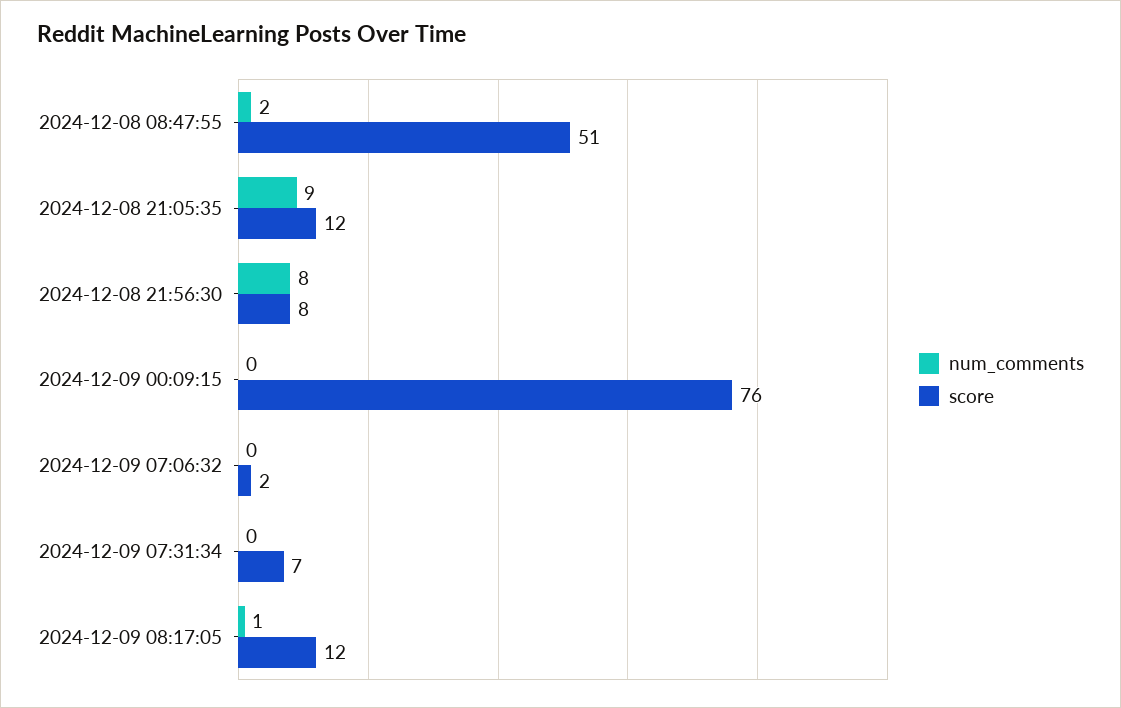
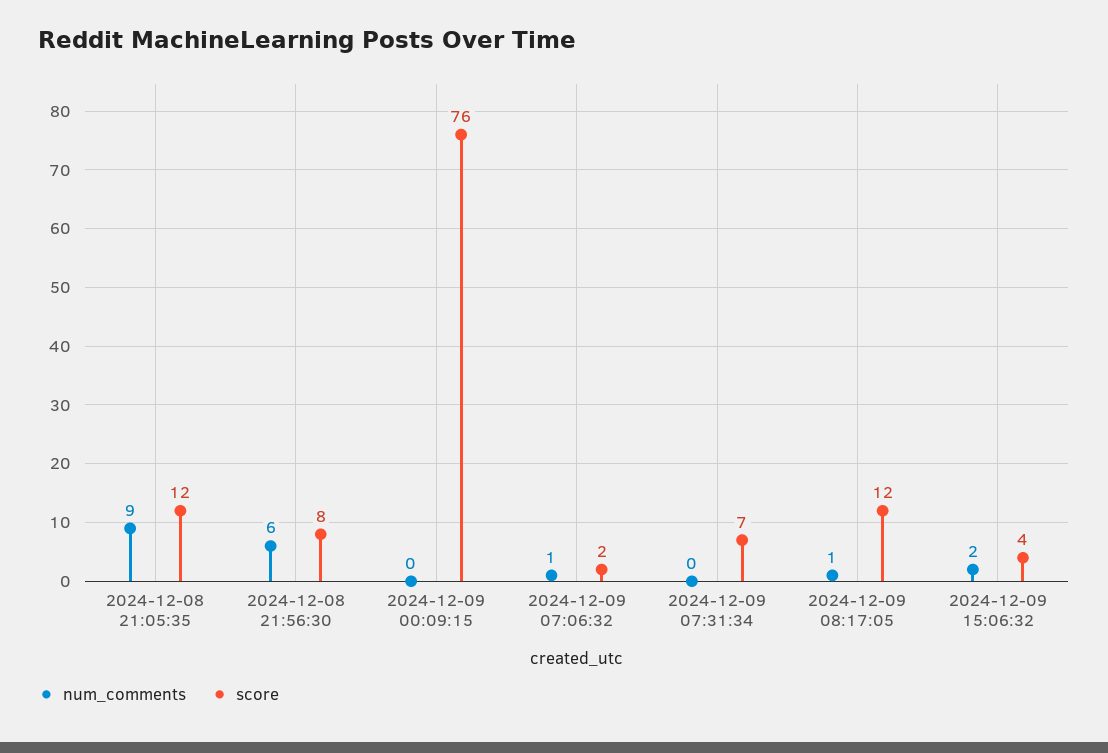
num_comments, 2024-12-08 08:47:55: 2 -> none
score, 2024-12-08 08:47:55: 51 -> none
num_comments, 2024-12-08 21:56:30: 8 -> 6
num_comments, 2024-12-09 07:06:32: 0 -> 1
num_comments, 2024-12-09 15:06:32: none -> 2
score, 2024-12-09 15:06:32: none -> 4

